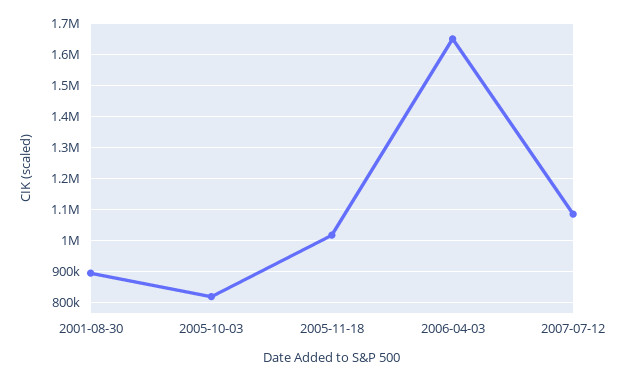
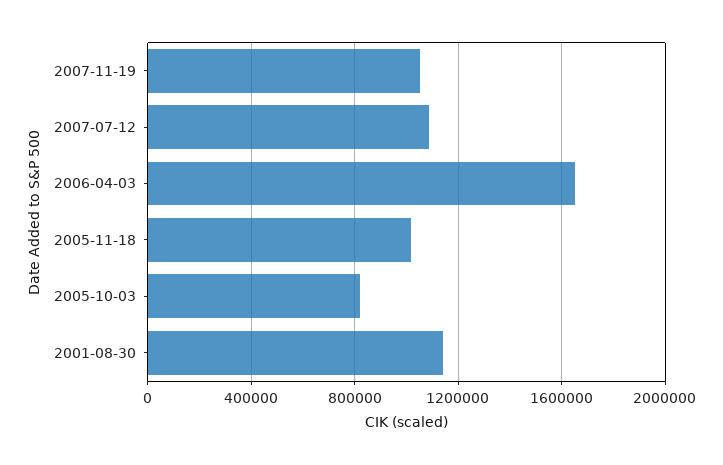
2001-08-30: 900000 -> 1150000
2007-11-19: none -> 1050000

